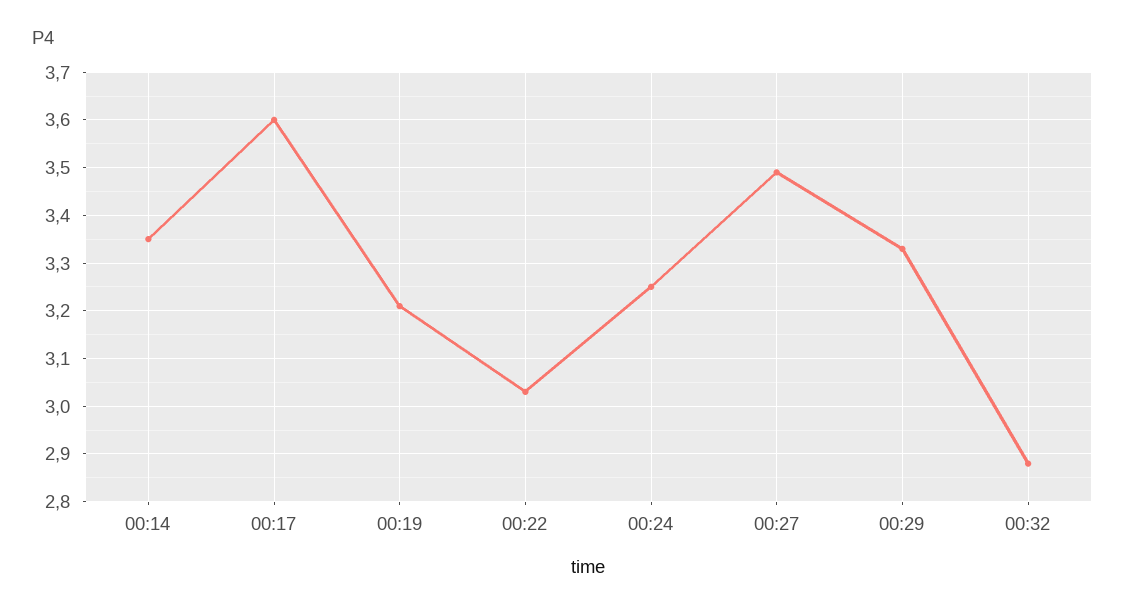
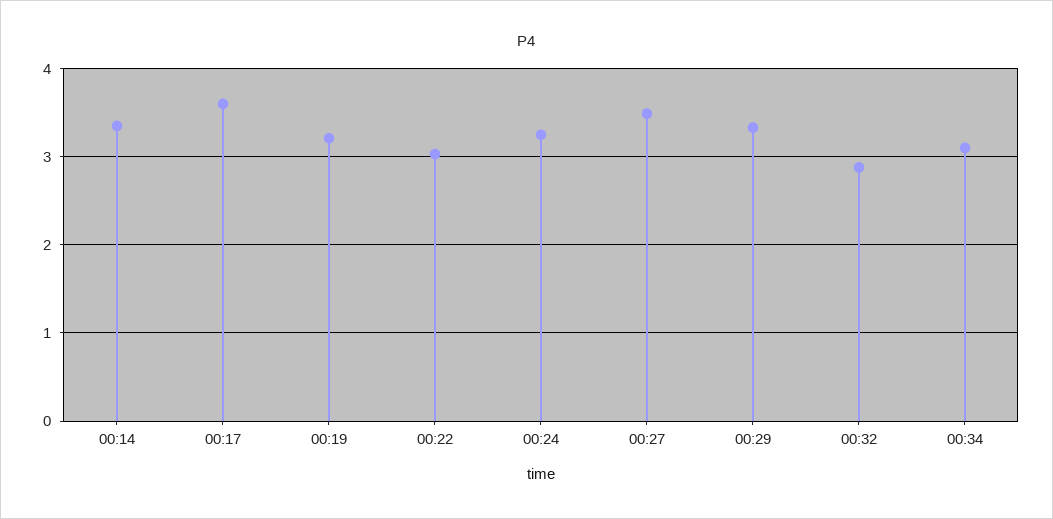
00:34: none -> 3.1

